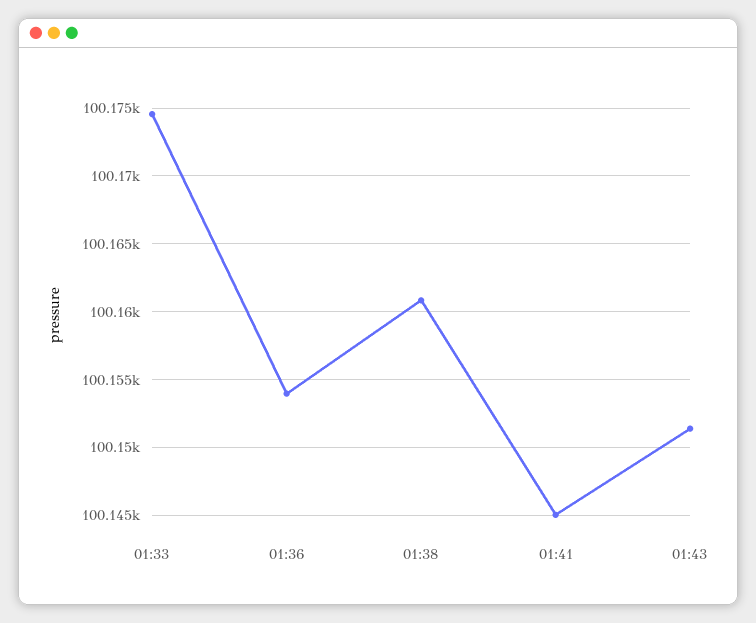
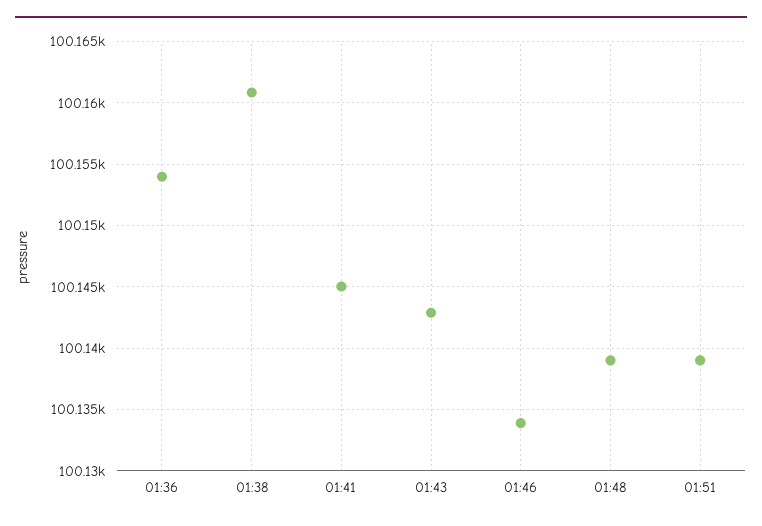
01:33: 100174.5 -> none
01:43: 100151.5 -> 100143
01:46: none -> 100134
01:48: none -> 100139
01:51: none -> 100139

